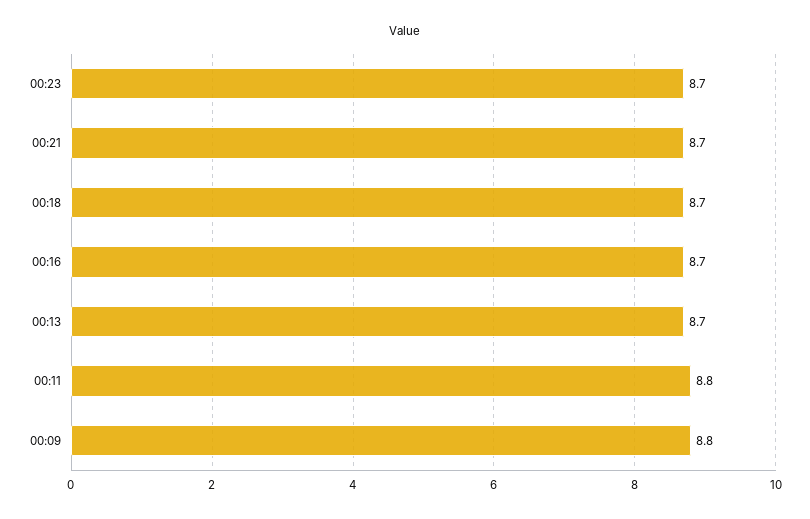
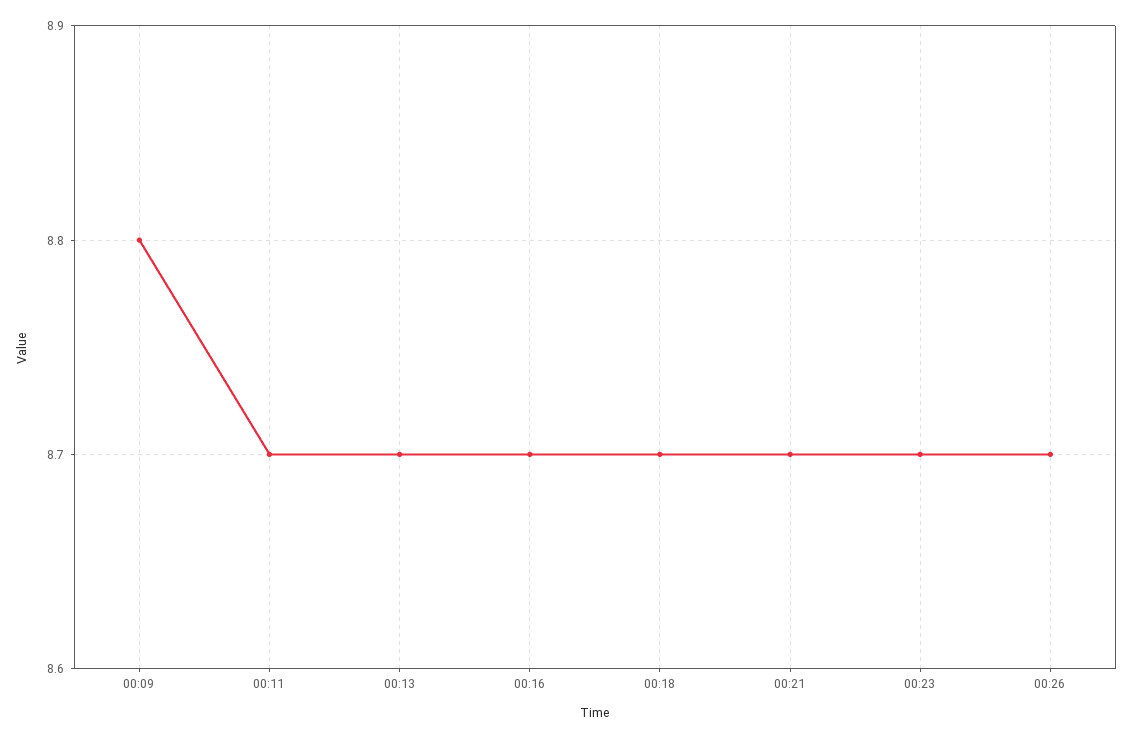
00:11: 8.8 -> 8.7
00:26: none -> 8.7

